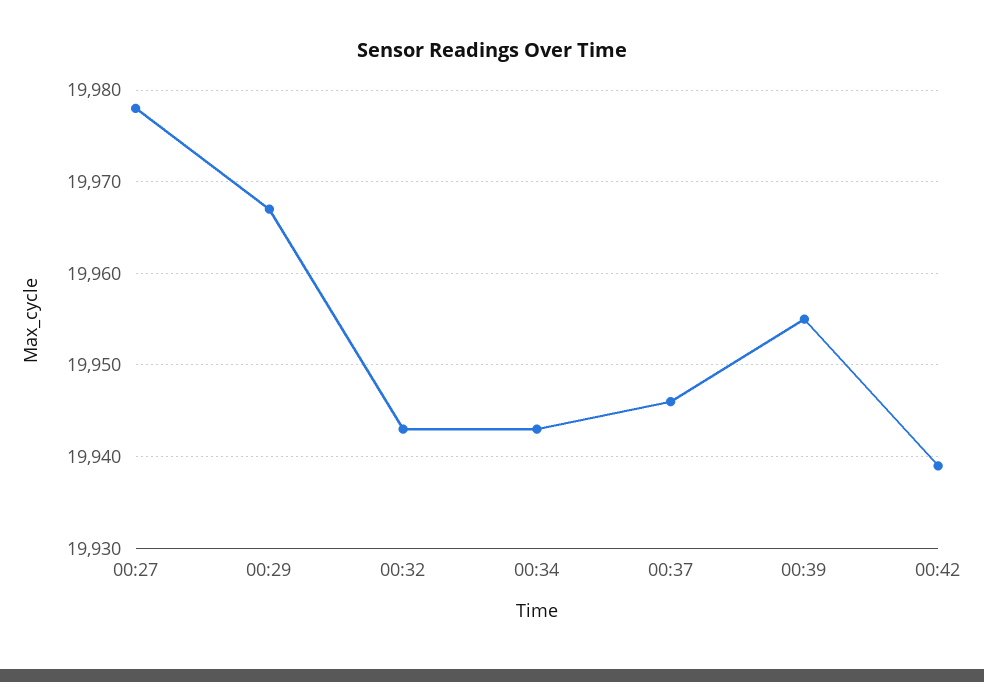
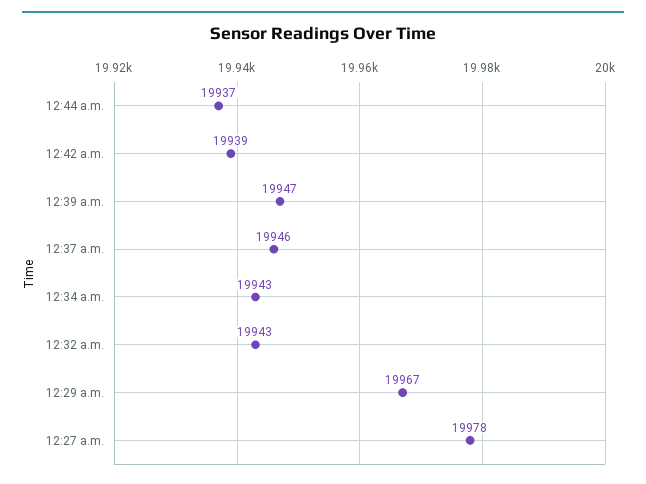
00:39: 19955 -> 19947
12:44 a.m.: none -> 19937

